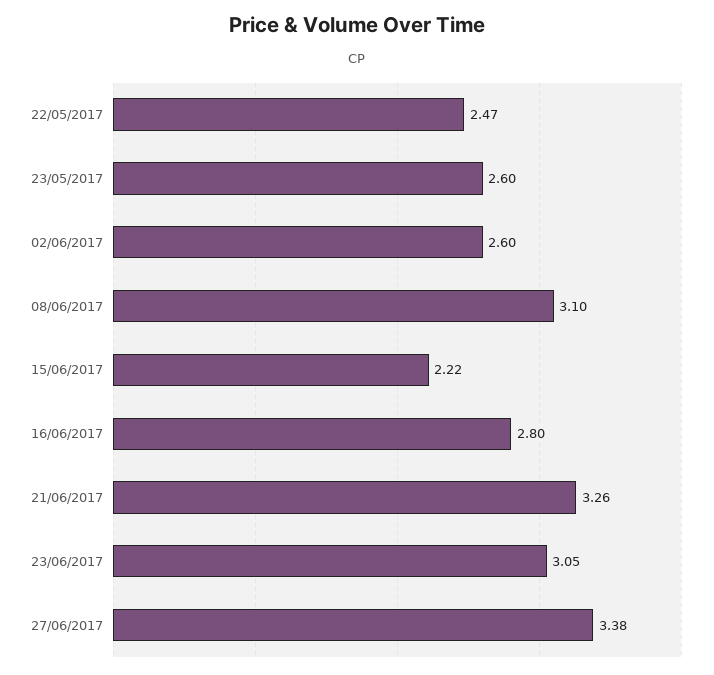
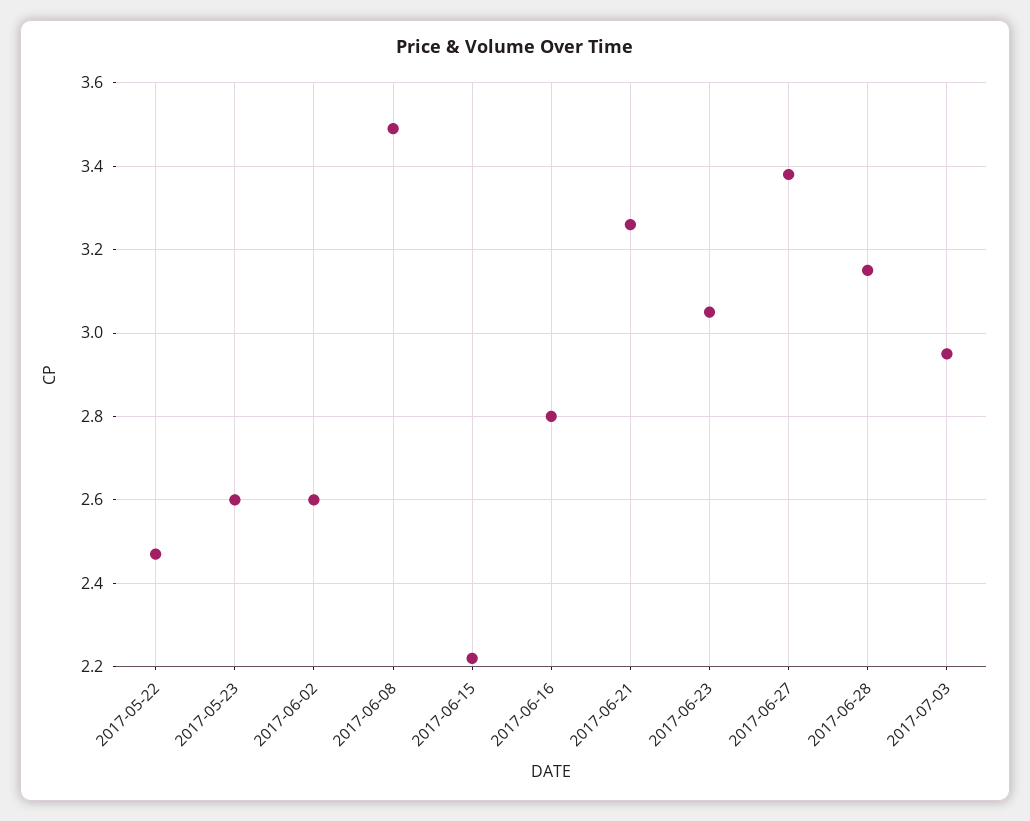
08/06/2017: 3.1 -> 3.5
2017-06-28: none -> 3.15
2017-07-03: none -> 2.95

